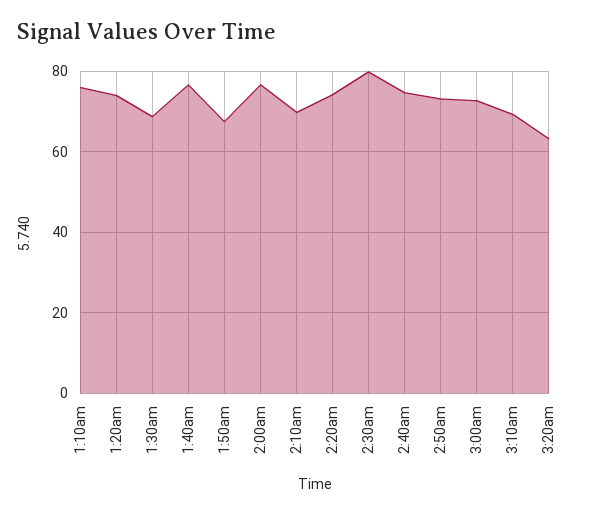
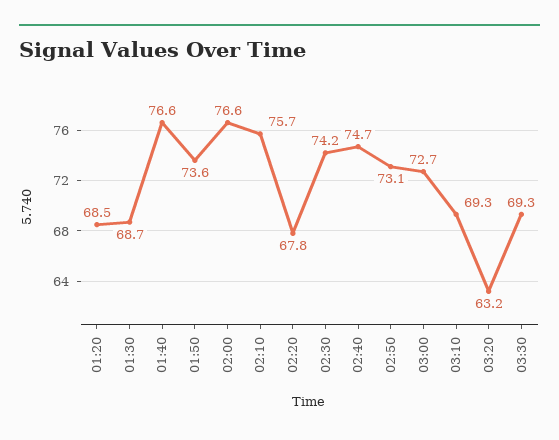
1:10am: 76 -> none
1:20am: 74 -> 68.5
1:50am: 68 -> 73.6
2:10am: 70 -> 75.7
2:20am: 74 -> 67.8
2:30am: 80 -> 74.2
03:30: none -> 69.3

